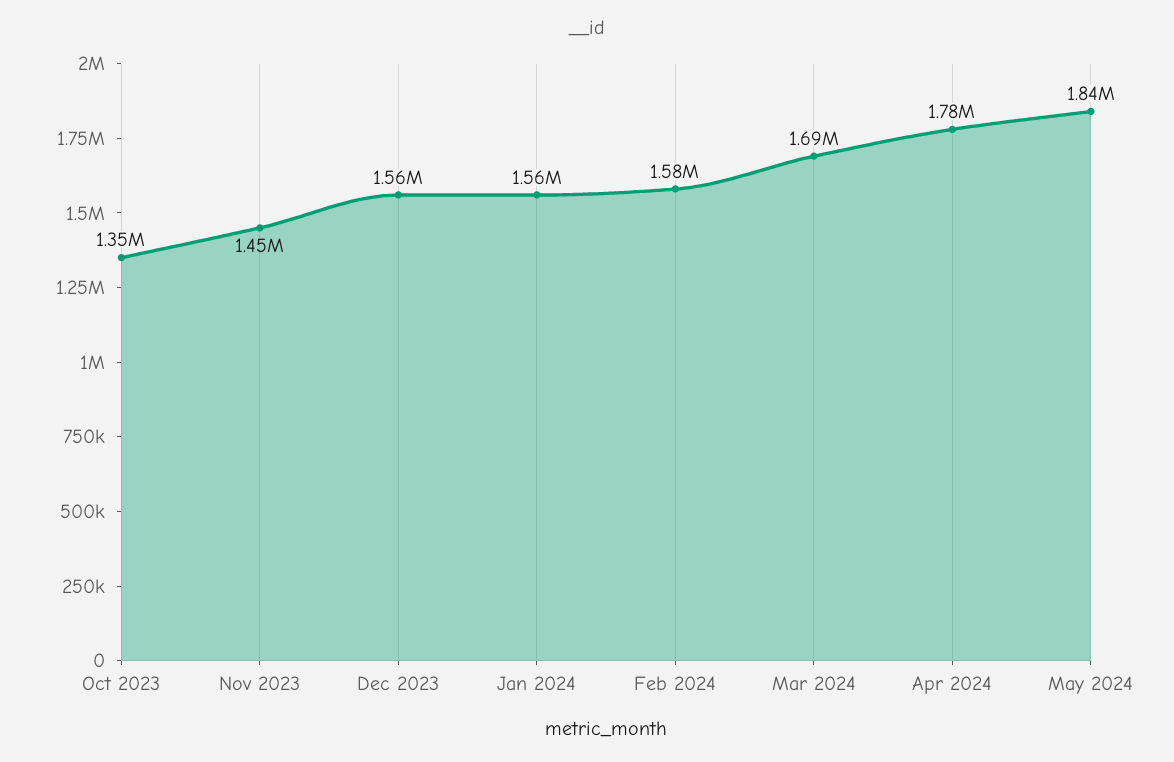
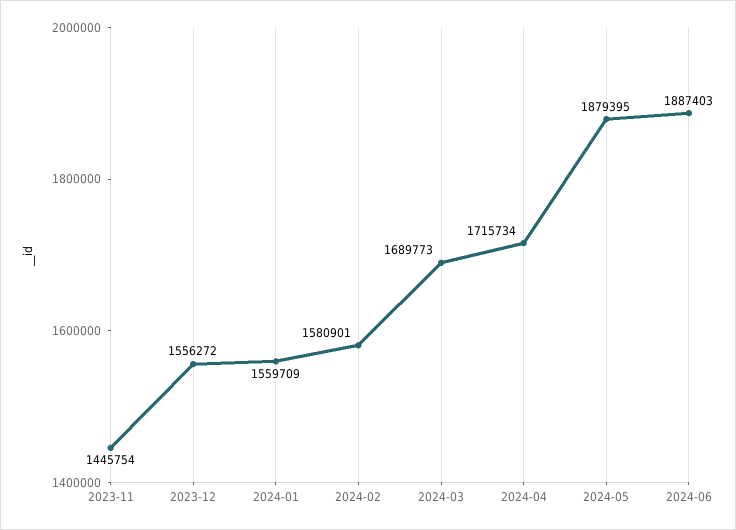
Oct 2023: 1350000 -> none
Apr 2024: 1780000 -> 1715734
May 2024: 1840000 -> 1879395
2024-06: none -> 1887403

